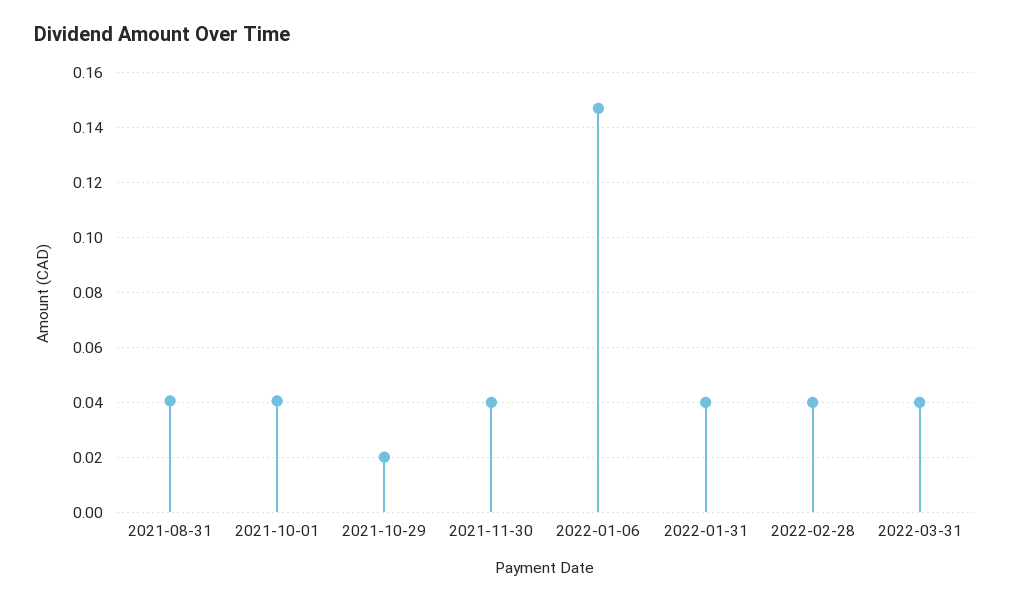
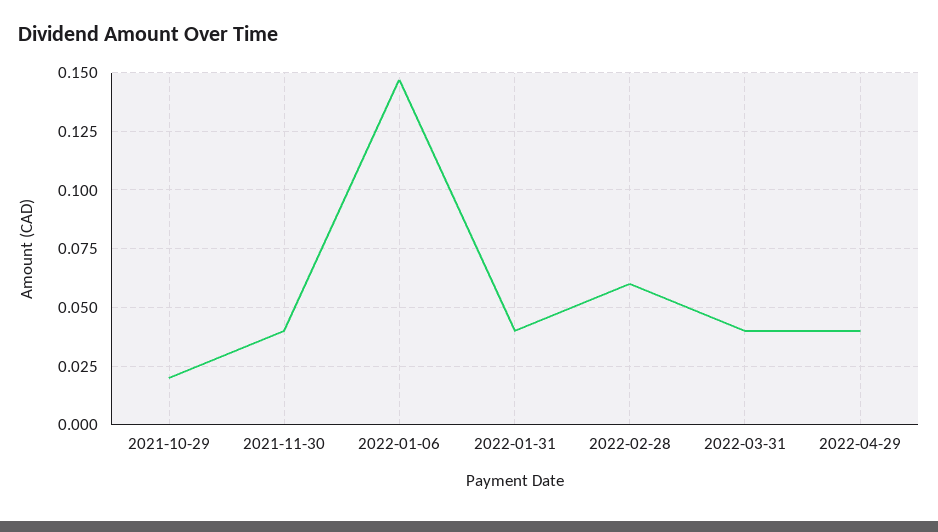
2021-08-31: 0.04 -> none
2021-10-01: 0.04 -> none
2022-02-28: 0.04 -> 0.06
2022-04-29: none -> 0.04

